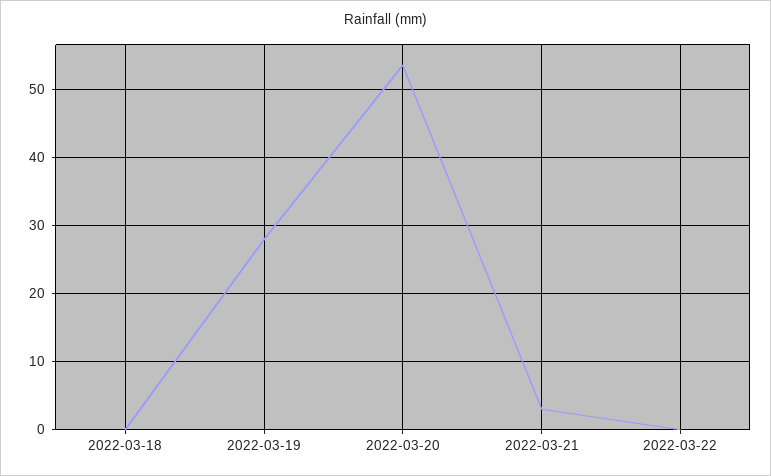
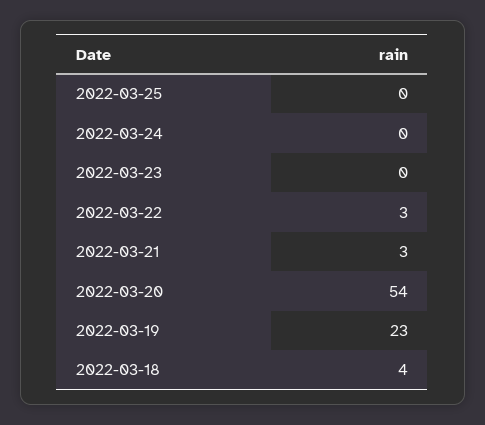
2022-03-18: 0 -> 4
2022-03-19: 28 -> 23
2022-03-22: 0 -> 3
2022-03-25: none -> 0
2022-03-24: none -> 0
2022-03-23: none -> 0

